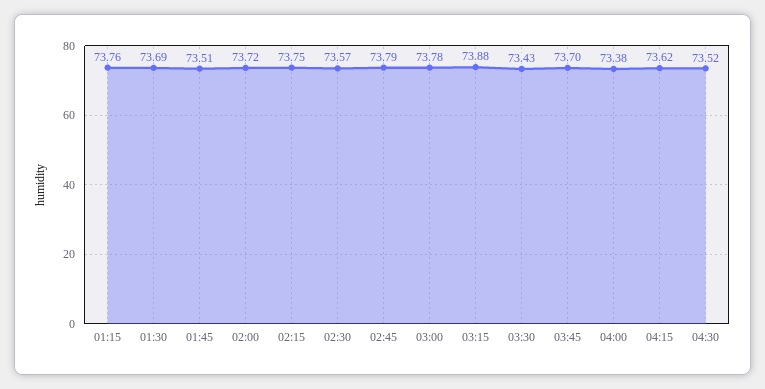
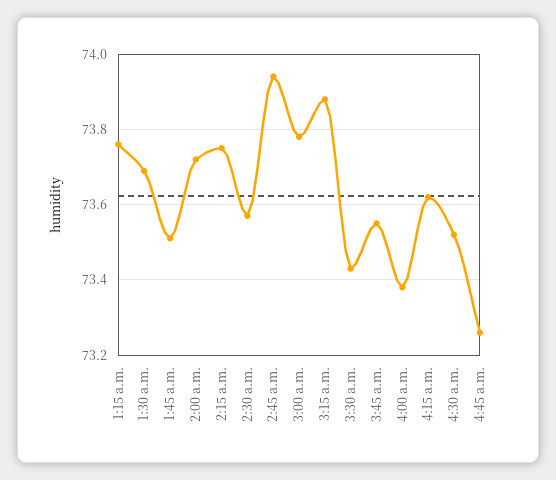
02:45: 73.79 -> 73.95
03:45: 73.7 -> 73.55
4:45 a.m.: none -> 73.25

